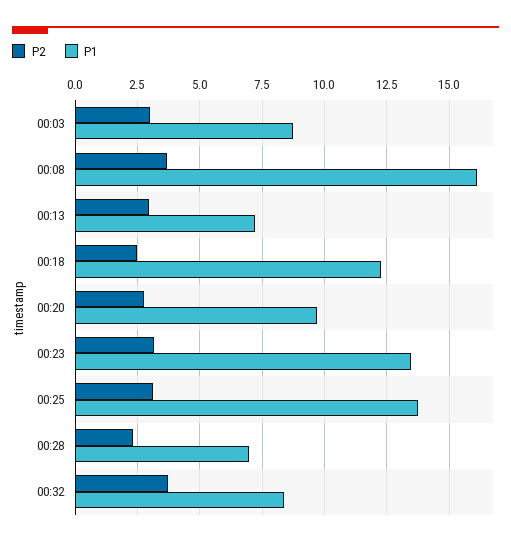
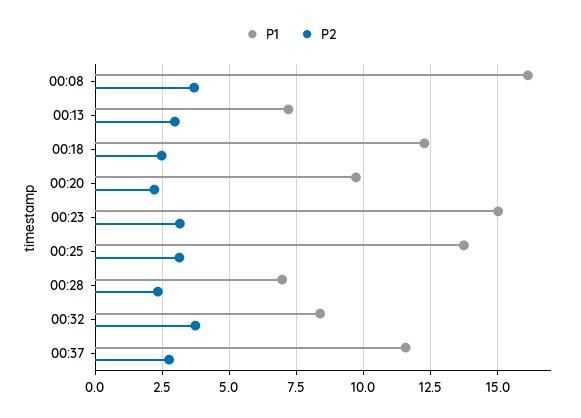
P2, 00:03: 3 -> none
P1, 00:03: 8.75 -> none
P2, 00:20: 2.75 -> 2.25
P1, 00:23: 13.5 -> 15
P1, 00:37: none -> 11.5
P2, 00:37: none -> 2.75

